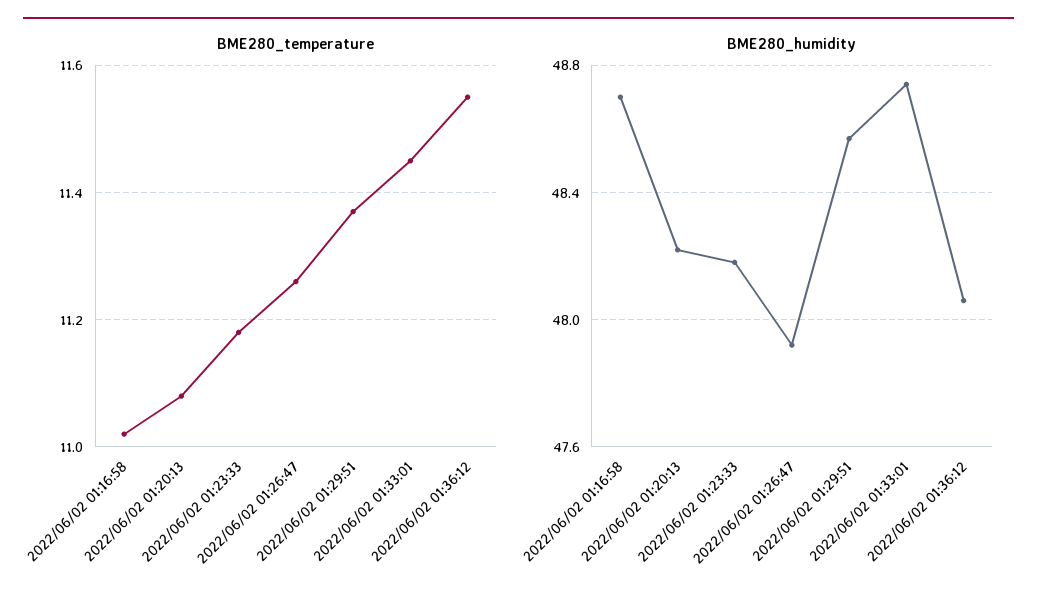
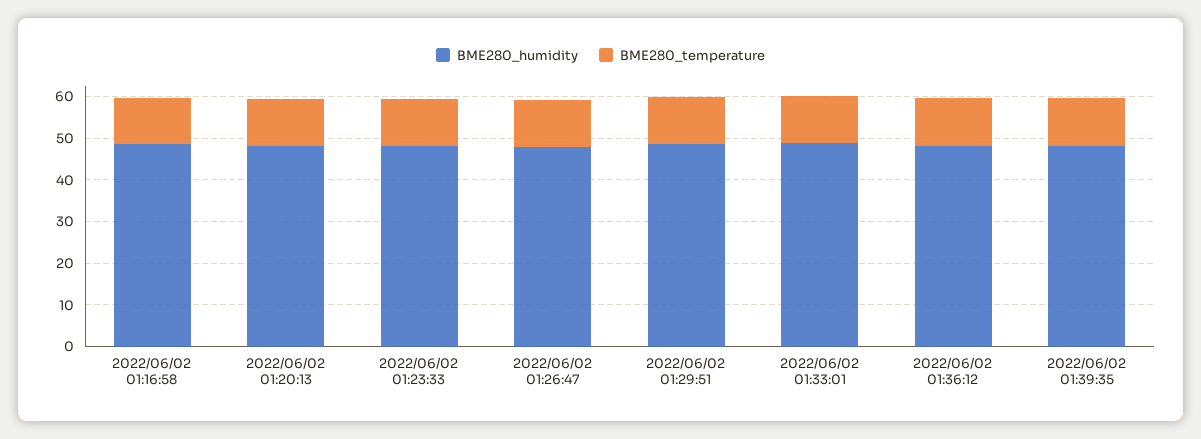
BME280_humidity, 2022/06/02 01:39:35: none -> 48
BME280_temperature, 2022/06/02 01:39:35: none -> 12

